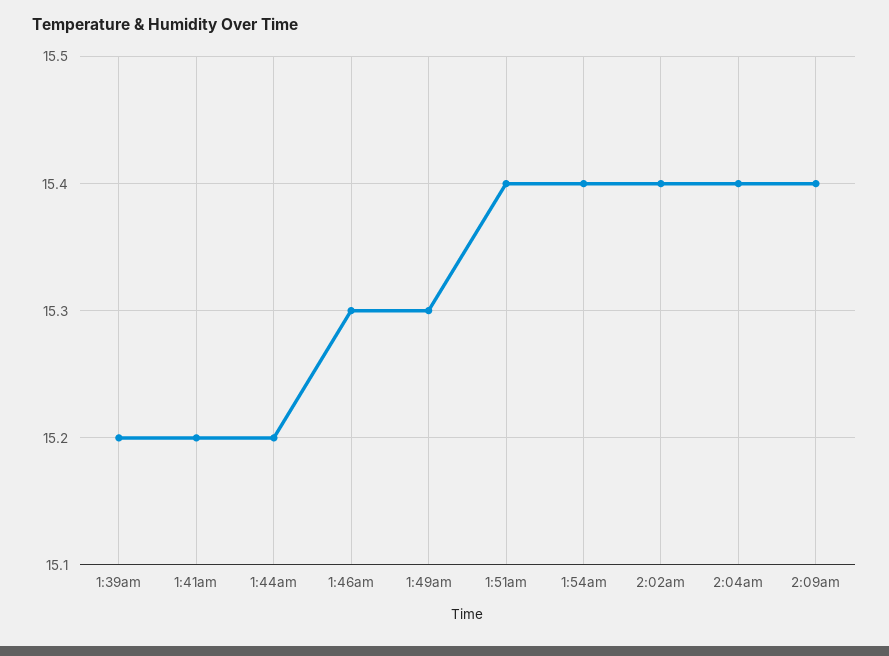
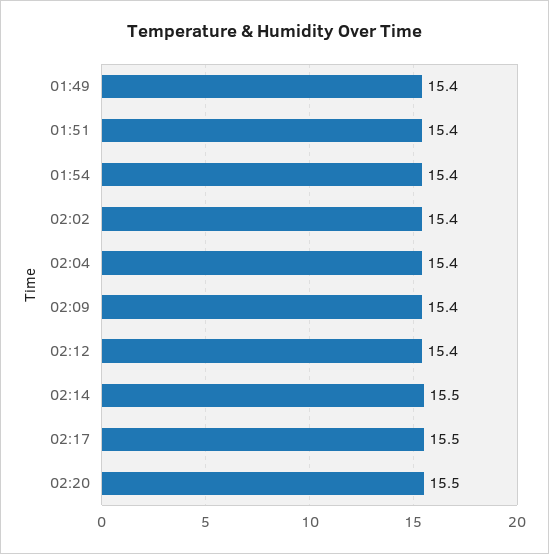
1:39am: 15.2 -> none
1:41am: 15.2 -> none
1:44am: 15.2 -> none
1:46am: 15.3 -> none
1:49am: 15.3 -> 15.4
02:12: none -> 15.4
02:14: none -> 15.5
02:17: none -> 15.5
02:20: none -> 15.5

